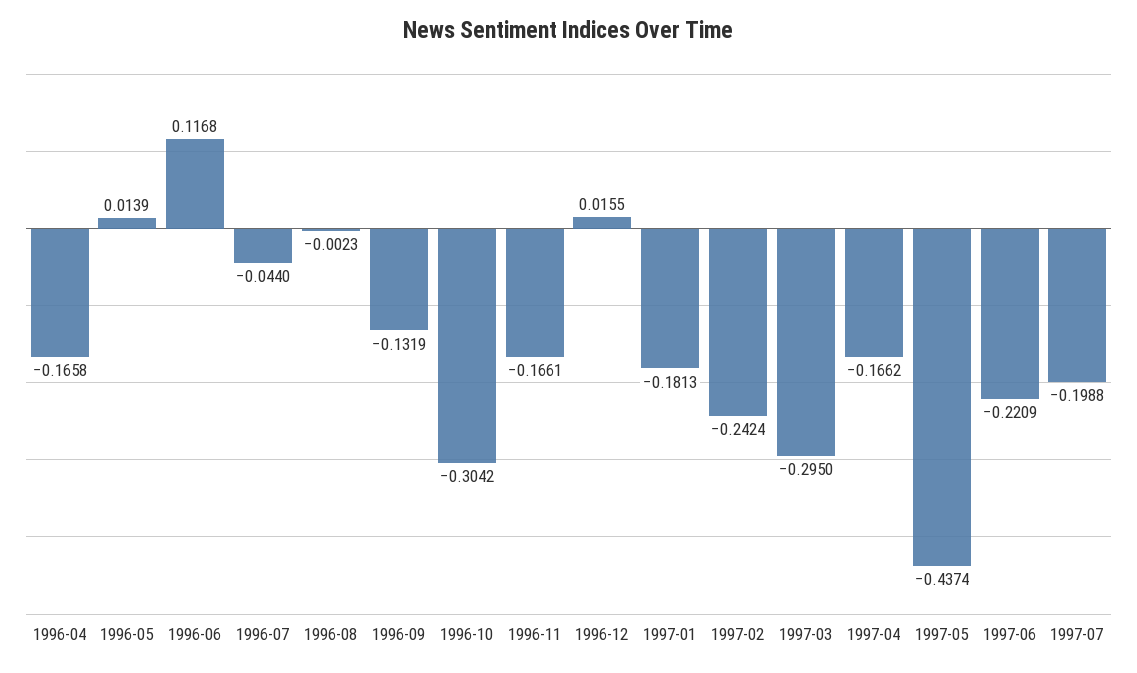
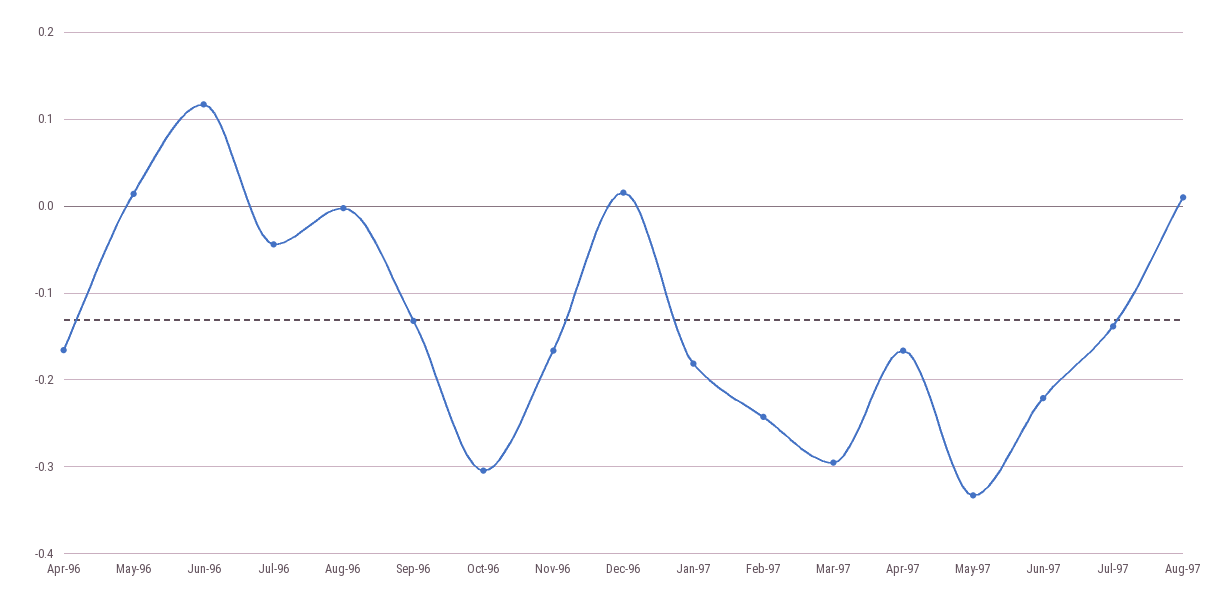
1997-05: -0.4374 -> -0.33
1997-07: -0.1988 -> -0.14
Aug-97: none -> 0.01

